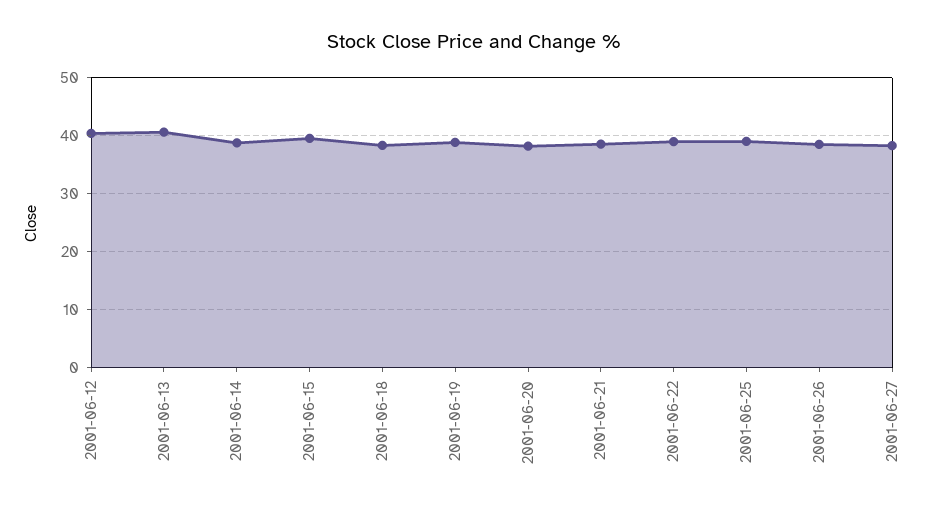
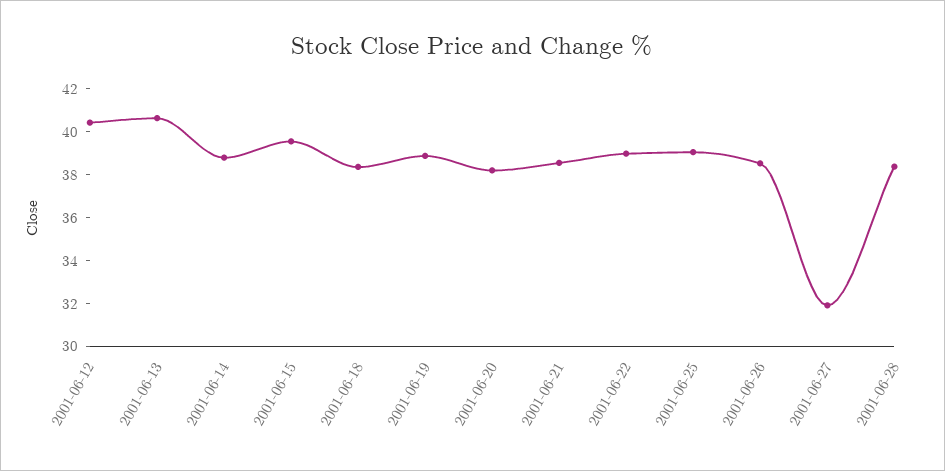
2001-06-27: 38 -> 32
2001-06-28: none -> 38.5

